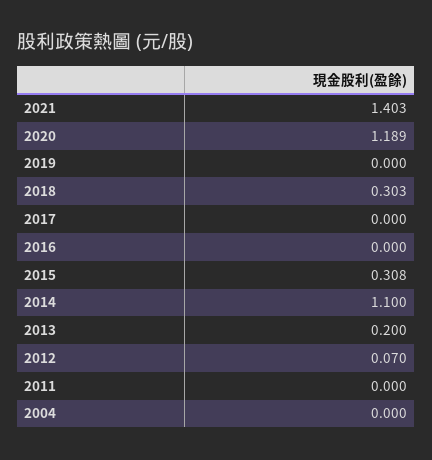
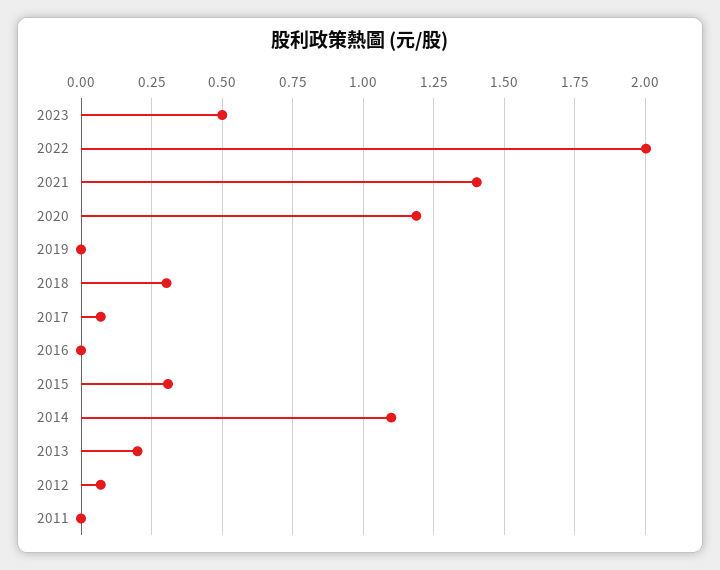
2017: 0 -> 0.075
2004: 0 -> none
2023: none -> 0.5
2022: none -> 2

